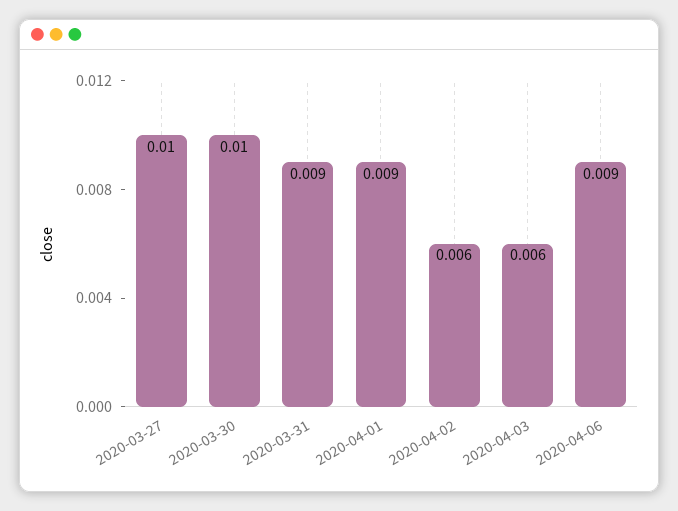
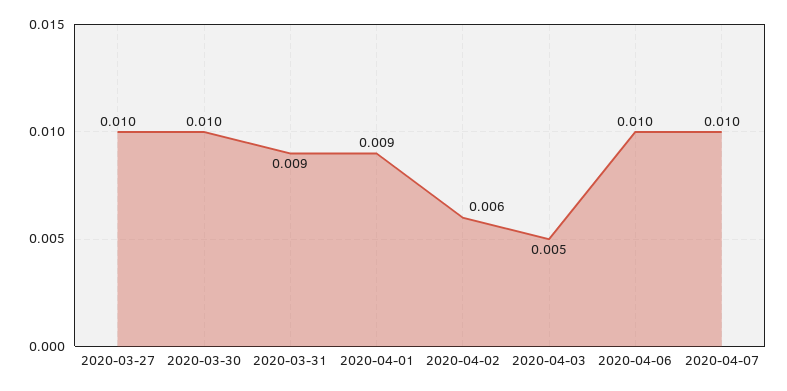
2020-04-03: 0.006 -> 0.005
2020-04-06: 0.009 -> 0.01
2020-04-07: none -> 0.01

